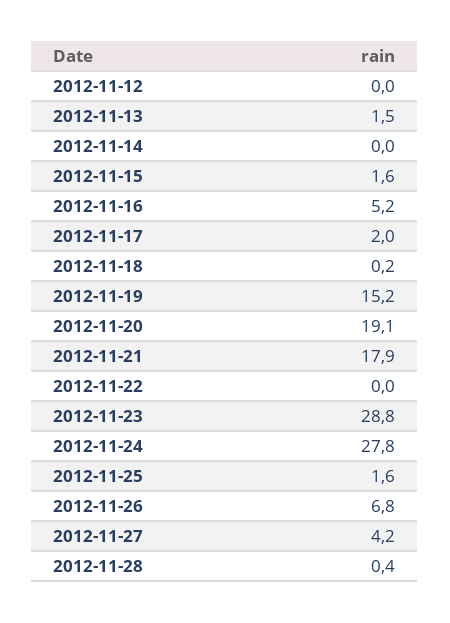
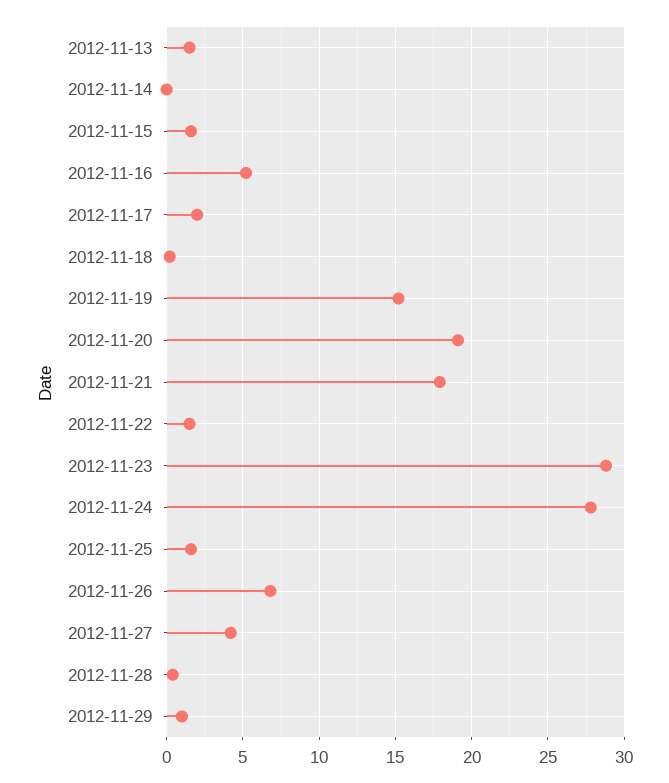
2012-11-12: 0 -> none
2012-11-22: 0 -> 1.5
2012-11-29: none -> 1

